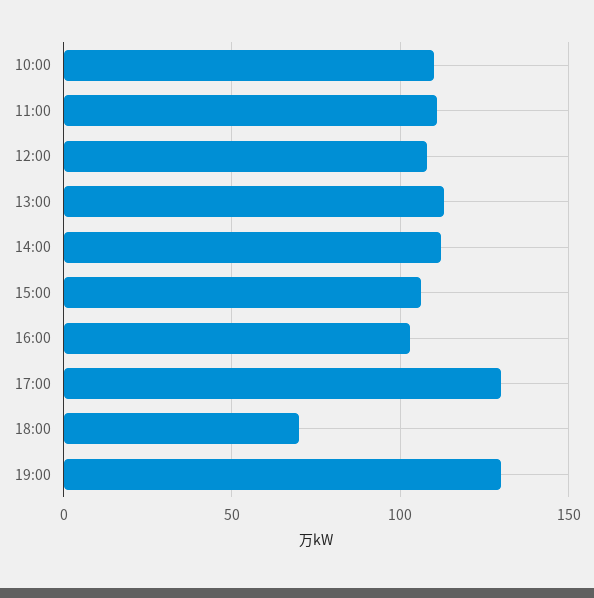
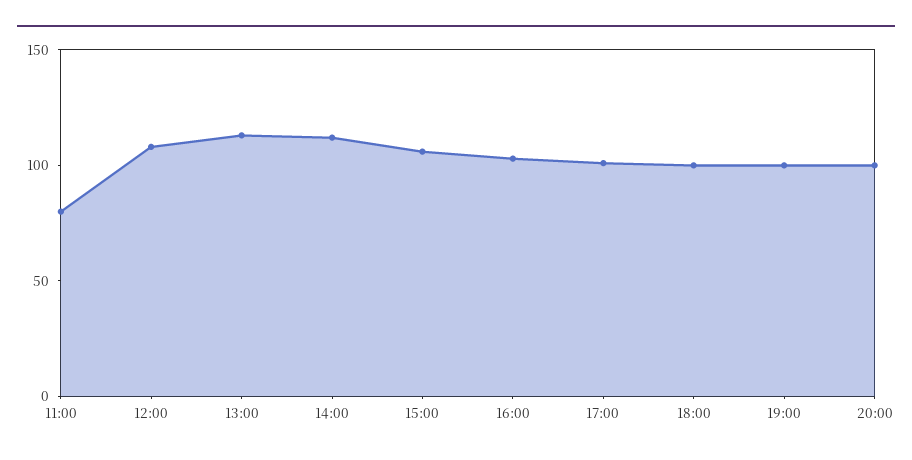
10:00: 110 -> none
11:00: 110 -> 80
17:00: 130 -> 100
18:00: 70 -> 100
19:00: 130 -> 100
20:00: none -> 100

